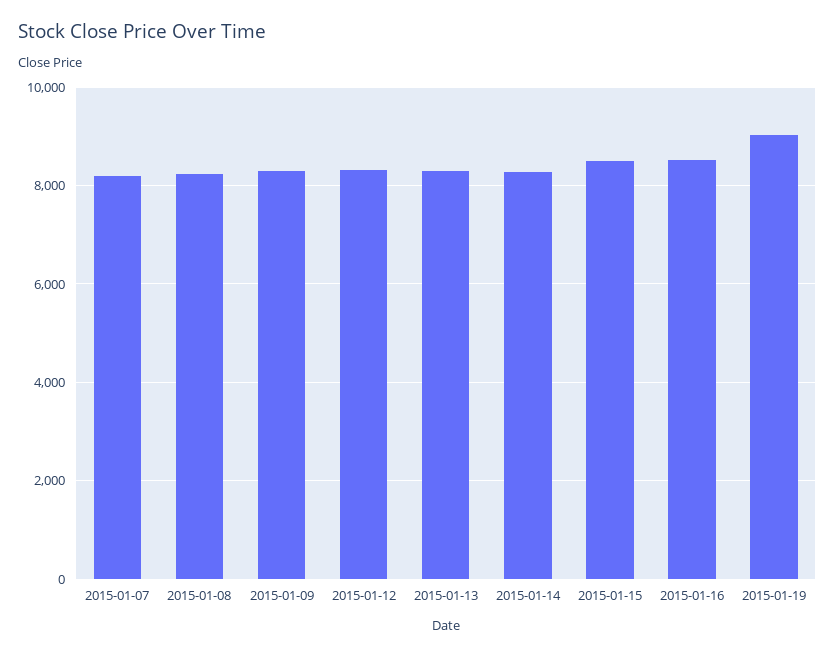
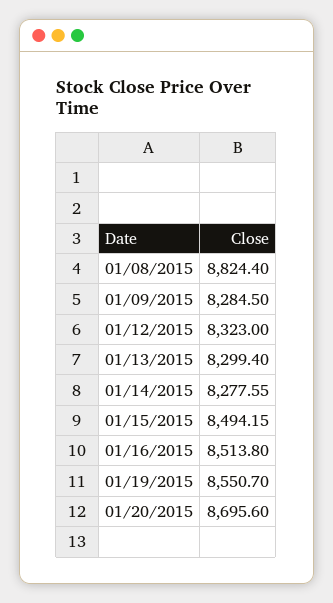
2015-01-07: 8200 -> none
2015-01-08: 8200 -> 8824.4
2015-01-19: 9000 -> 8550.7
01/20/2015: none -> 8695.6

